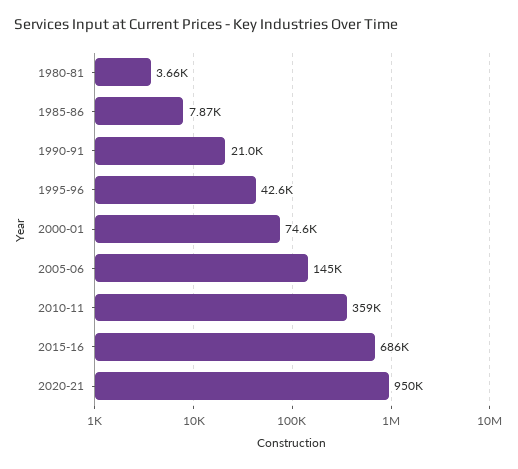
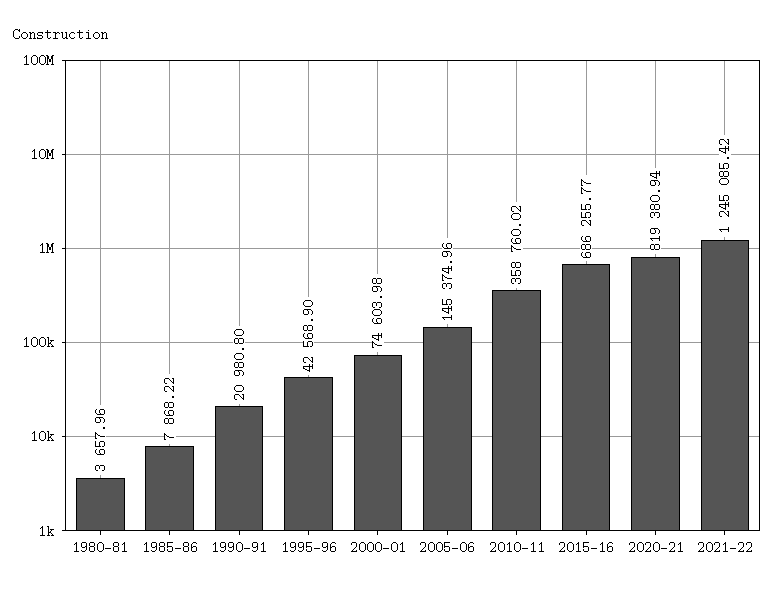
2020-21: 950000 -> 819380.94
2021-22: none -> 1245085.42

